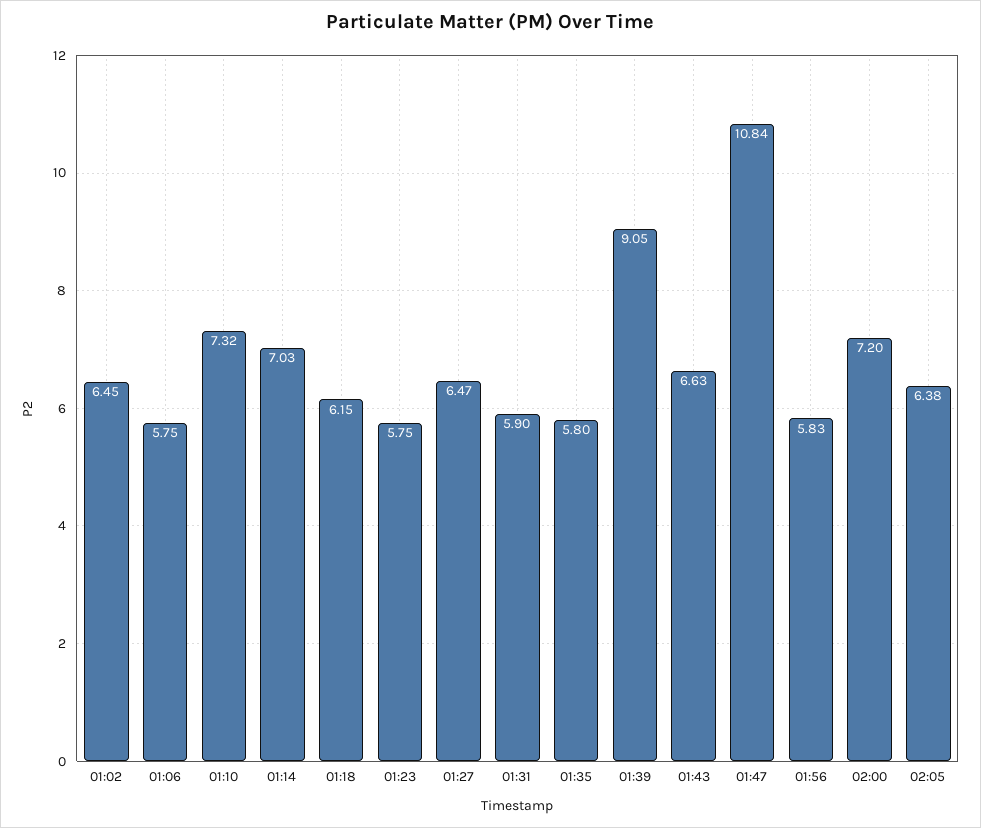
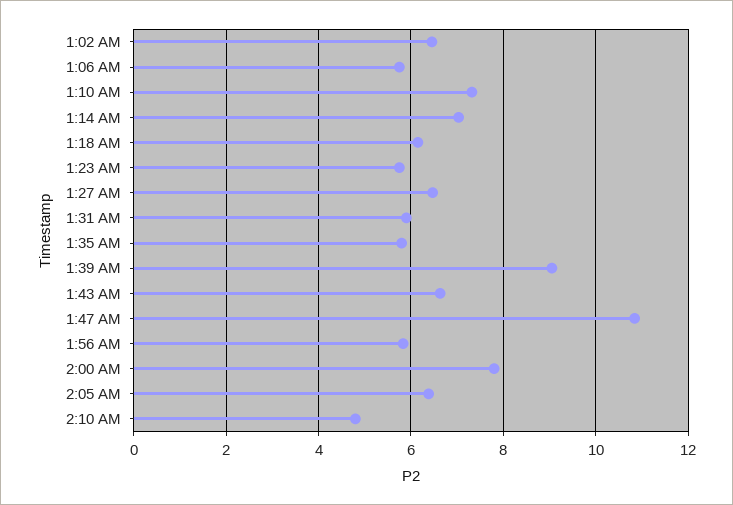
02:00: 7.2 -> 7.8
2:10 AM: none -> 4.8

